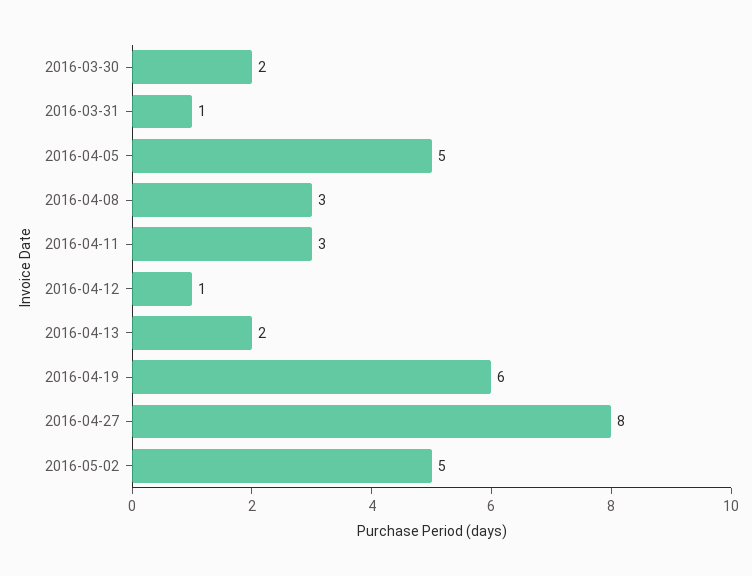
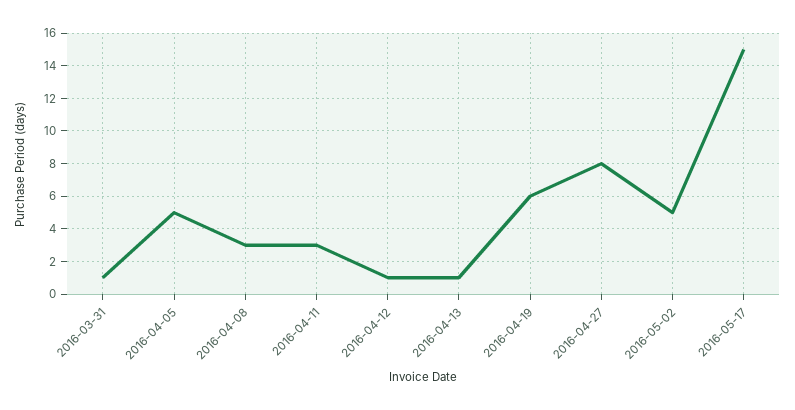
2016-03-30: 2 -> none
2016-04-13: 2 -> 1
2016-05-17: none -> 15

